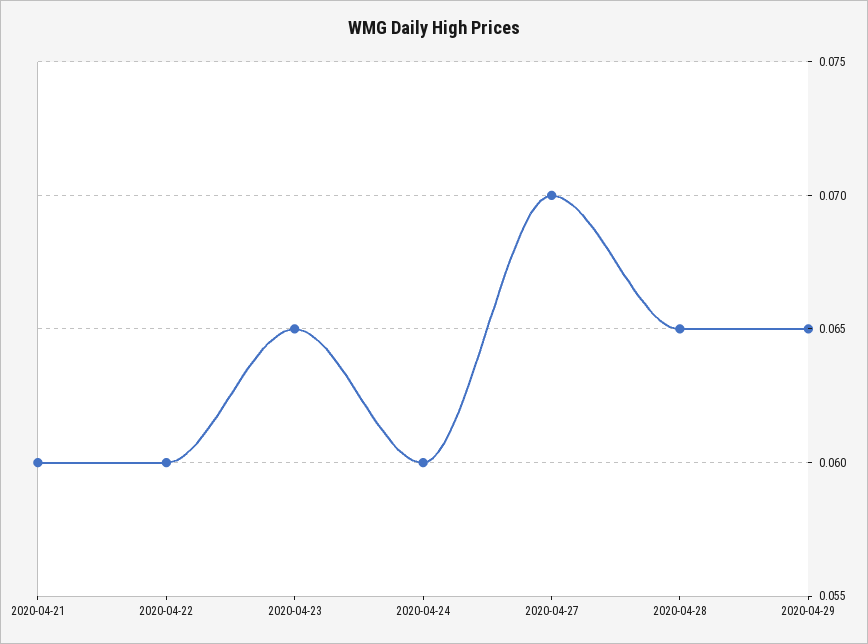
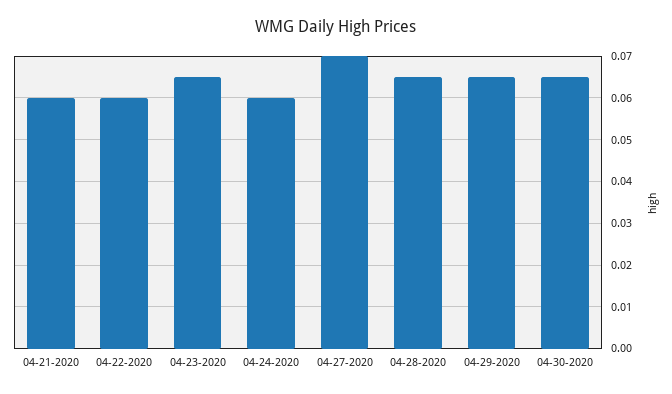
04-30-2020: none -> 0.065

